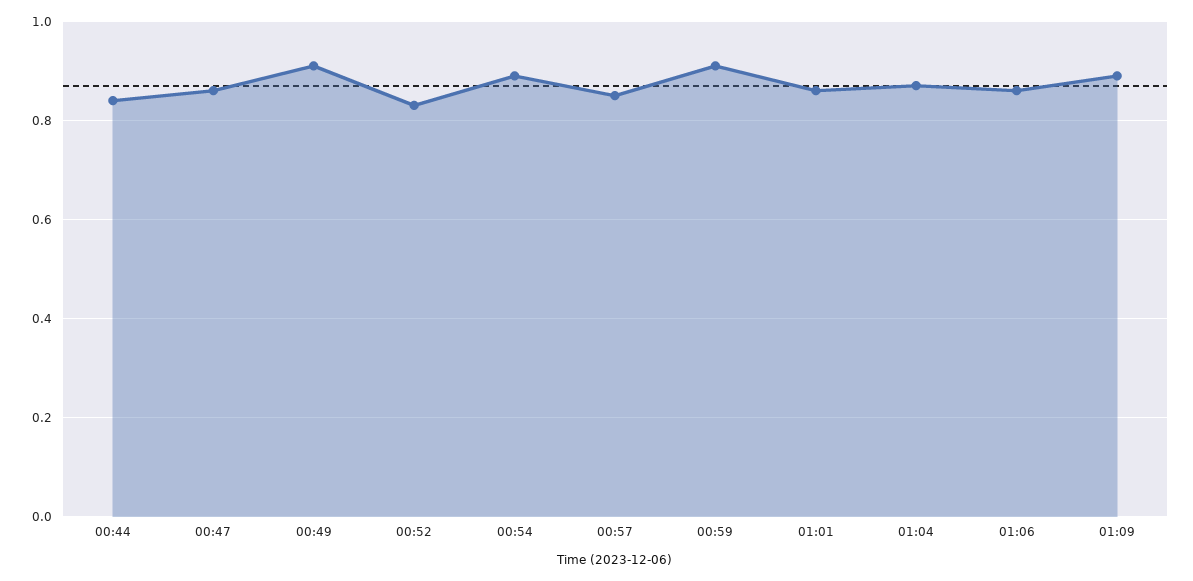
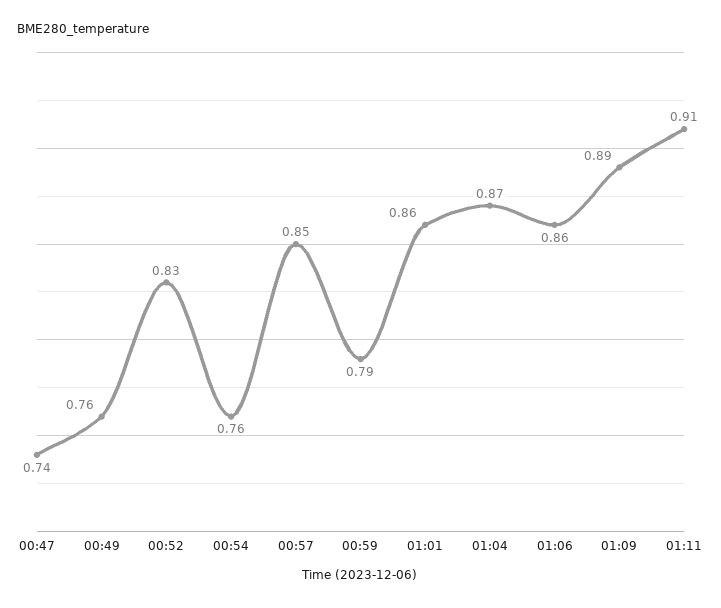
00:44: 0.85 -> none
00:47: 0.85 -> 0.74
00:49: 0.9 -> 0.76
00:54: 0.9 -> 0.76
00:59: 0.9 -> 0.79
01:11: none -> 0.91

